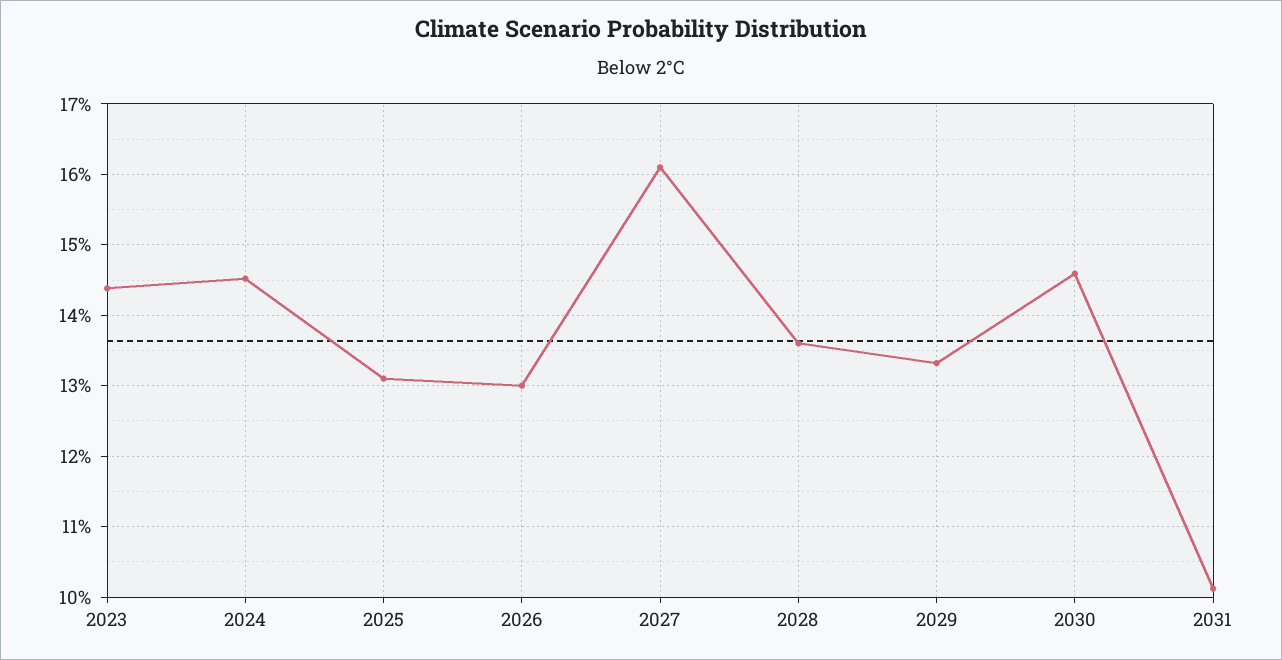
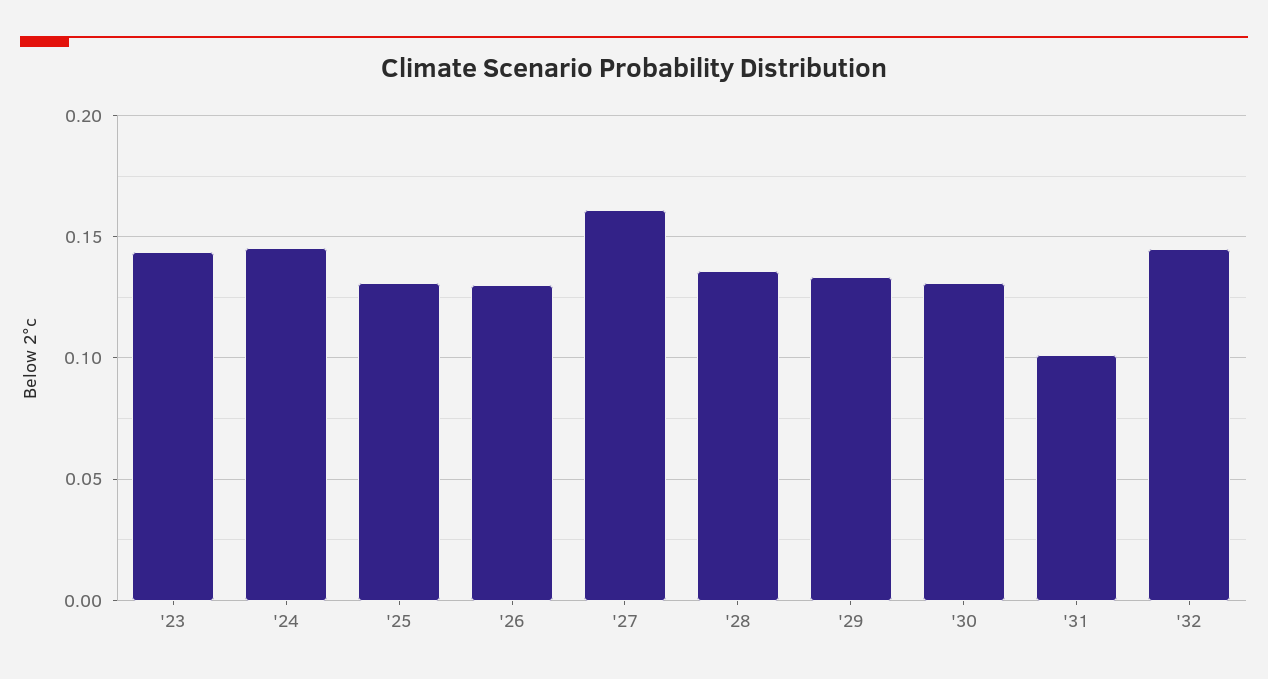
2030: 0.146 -> 0.13
'32: none -> 0.145

